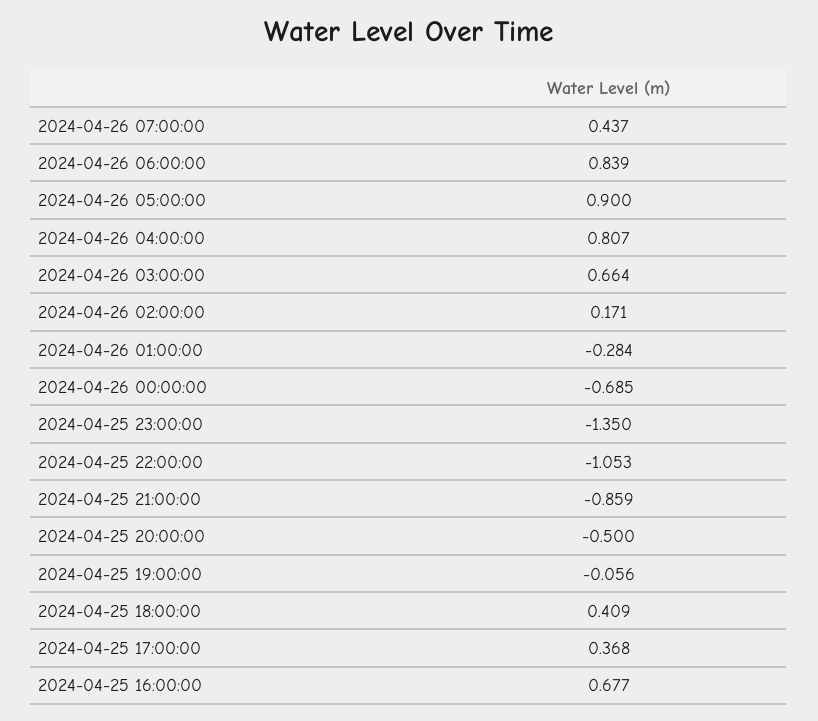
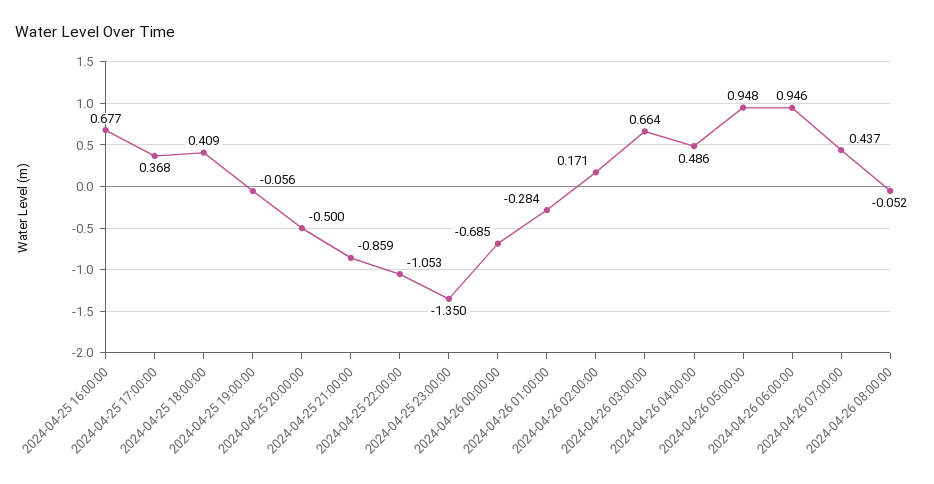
2024-04-26 06:00:00: 0.839 -> 0.946
2024-04-26 05:00:00: 0.9 -> 0.948
2024-04-26 04:00:00: 0.807 -> 0.486
2024-04-26 08:00:00: none -> -0.052

